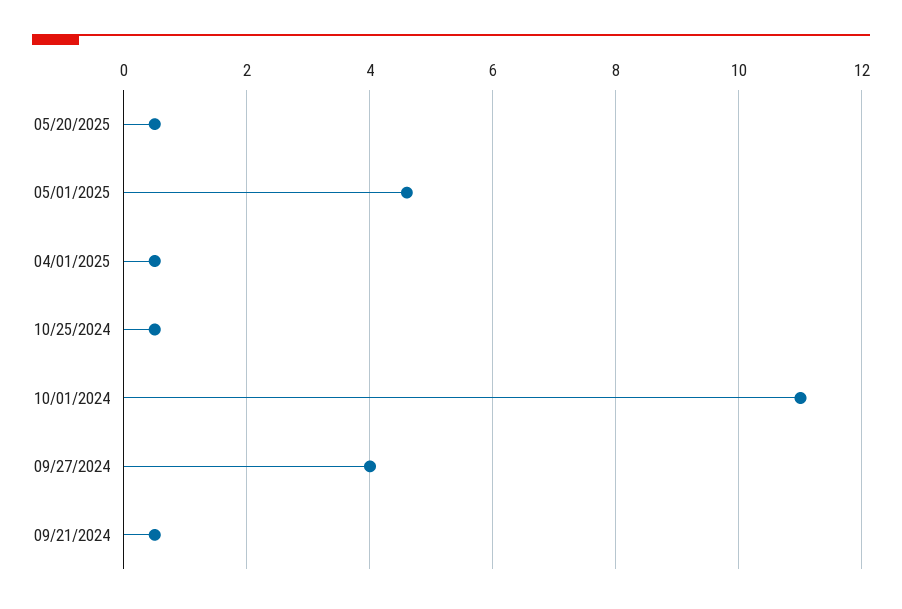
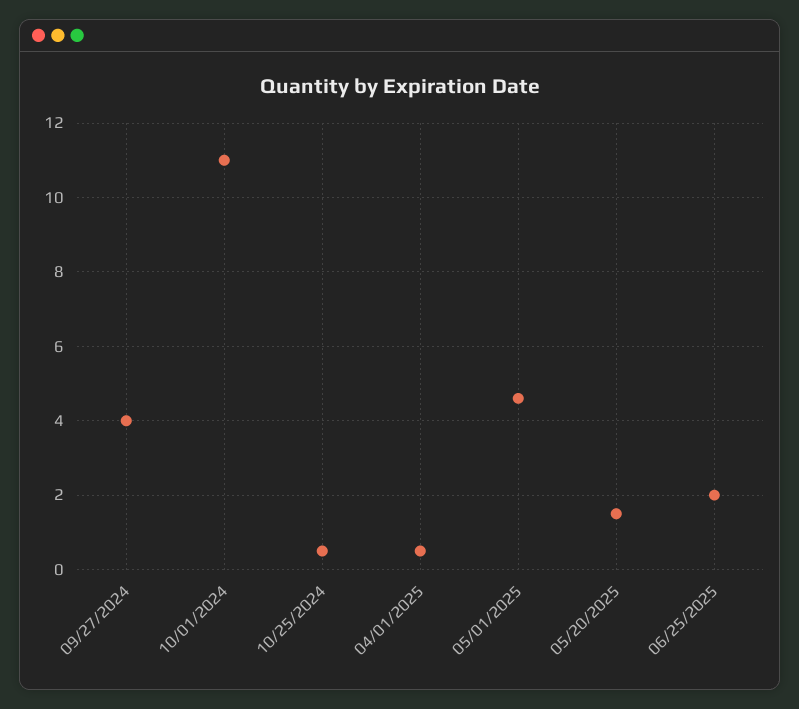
05/20/2025: 0.5 -> 1.5
09/21/2024: 0.5 -> none
06/25/2025: none -> 2

